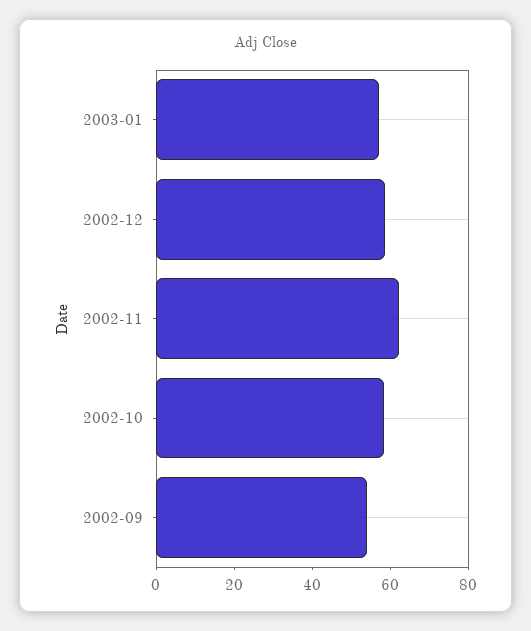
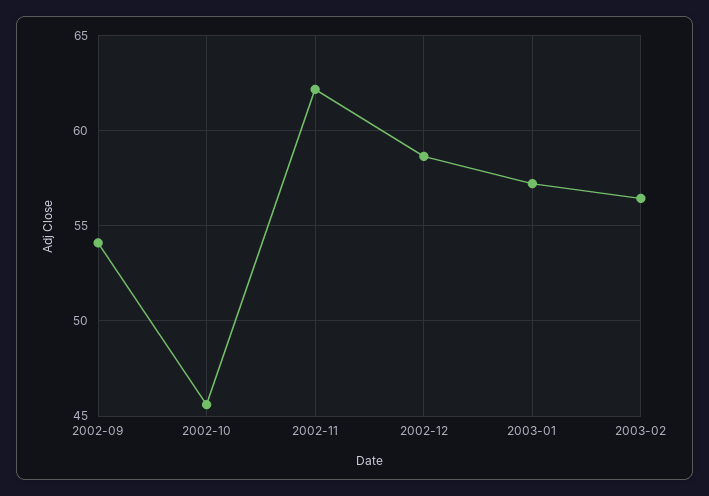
2002-10: 60 -> 45.5
2003-02: none -> 56.5

